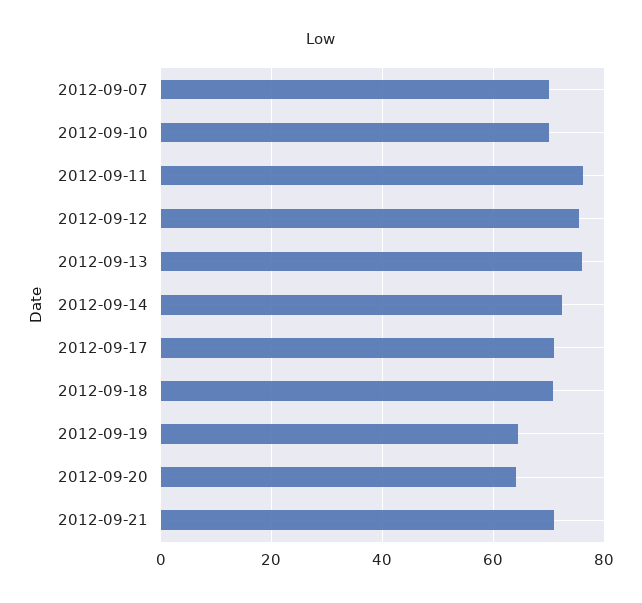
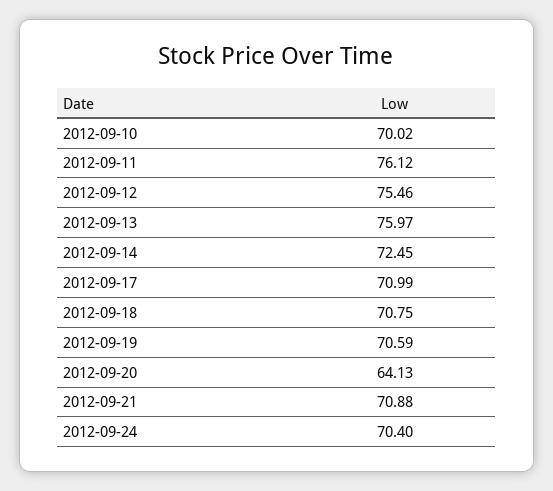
2012-09-07: 70 -> none
2012-09-19: 64 -> 70.59
2012-09-24: none -> 70.4

